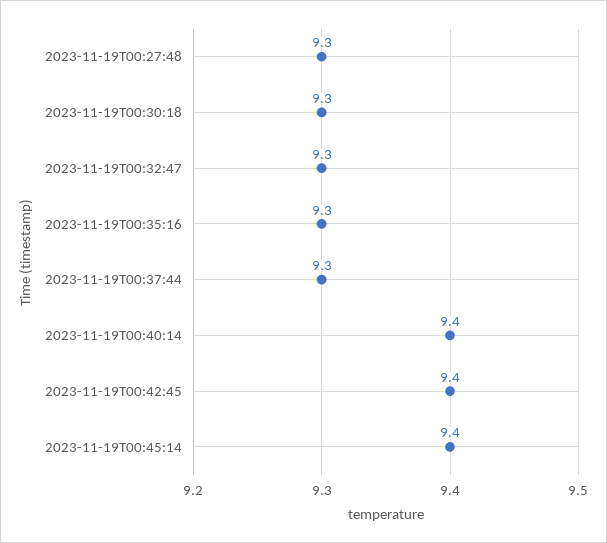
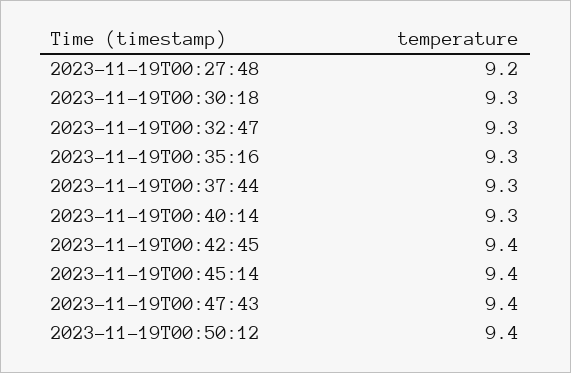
2023-11-19T00:27:48: 9.3 -> 9.2
2023-11-19T00:40:14: 9.4 -> 9.3
2023-11-19T00:47:43: none -> 9.4
2023-11-19T00:50:12: none -> 9.4

